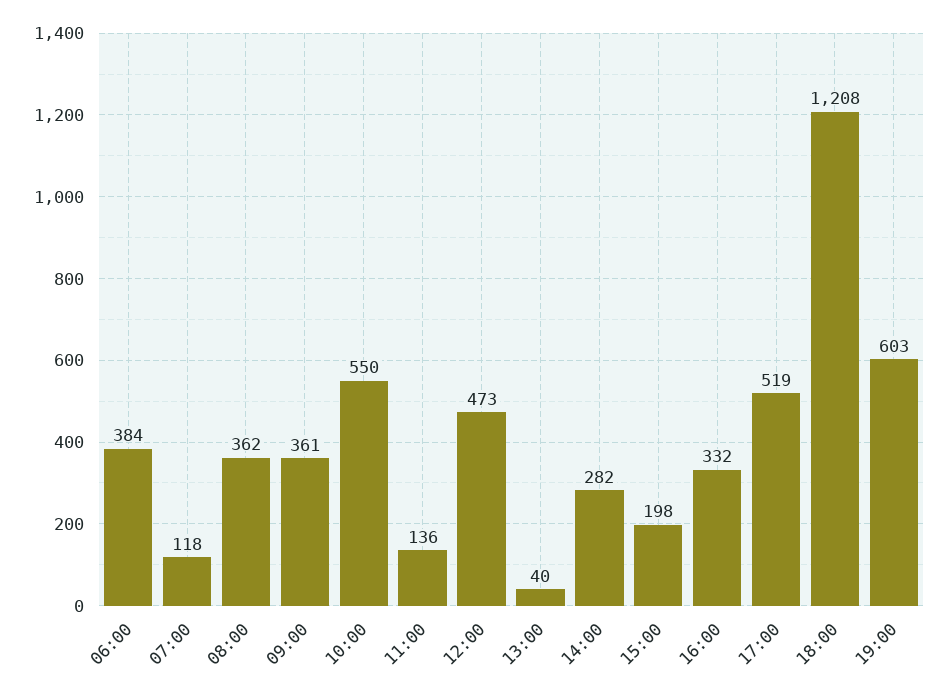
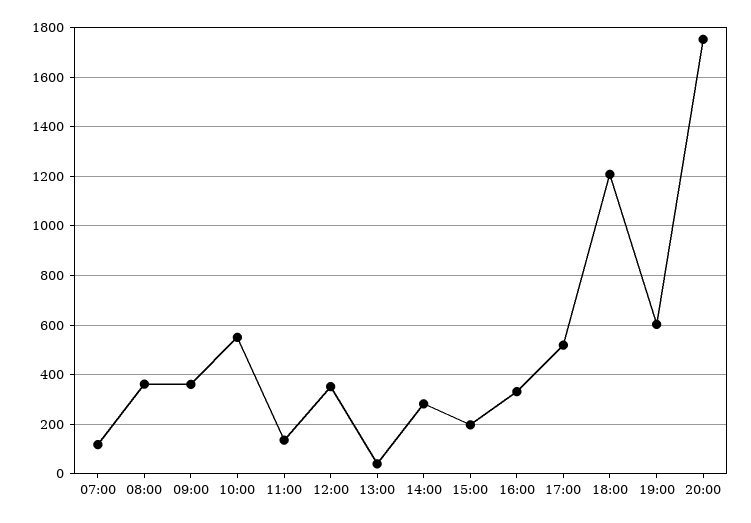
06:00: 384 -> none
12:00: 473 -> 350
20:00: none -> 1750

